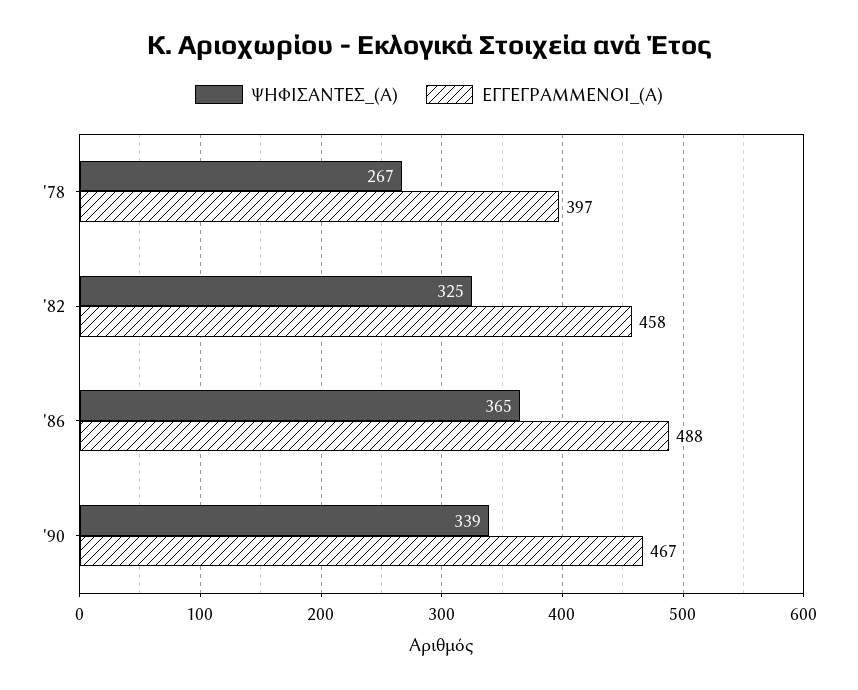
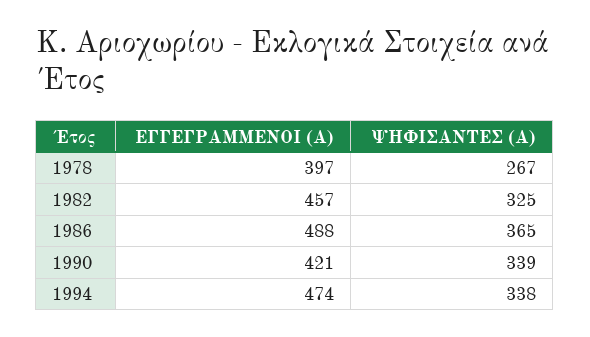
ΕΓΓΕΓΡΑΜΜΕΝΟΙ_(Α), '82: 458 -> 457
ΕΓΓΕΓΡΑΜΜΕΝΟΙ_(Α), '90: 467 -> 421
ΕΓΓΕΓΡΑΜΜΕΝΟΙ_(Α), 1994: none -> 474
ΨΗΦΙΣΑΝΤΕΣ_(Α), 1994: none -> 338

